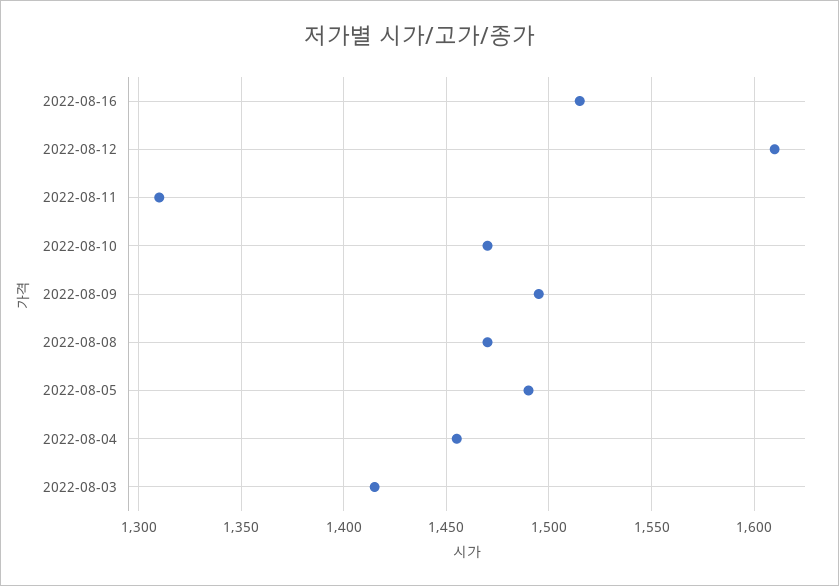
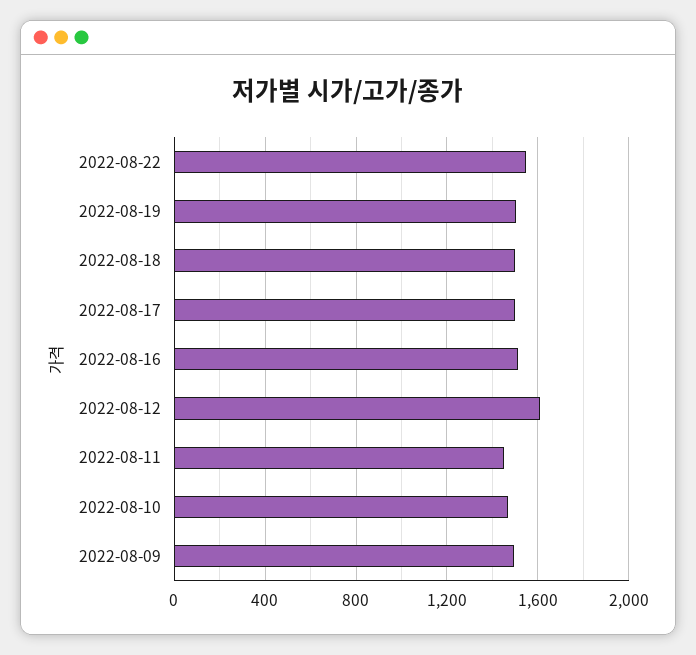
2022-08-11: 1310 -> 1450
2022-08-08: 1470 -> none
2022-08-05: 1490 -> none
2022-08-04: 1455 -> none
2022-08-03: 1415 -> none
2022-08-22: none -> 1550
2022-08-19: none -> 1500
2022-08-18: none -> 1500
2022-08-17: none -> 1500

